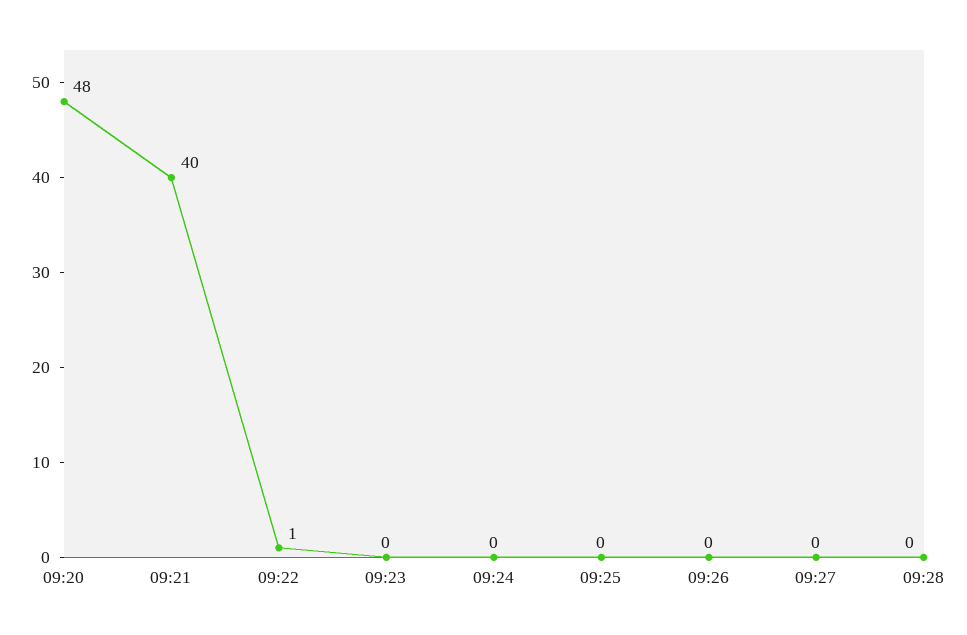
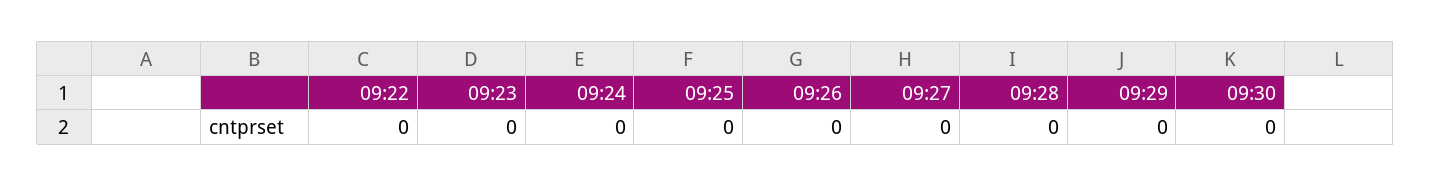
09:20: 48 -> none
09:21: 40 -> none
09:22: 1 -> 0
09:29: none -> 0
09:30: none -> 0

